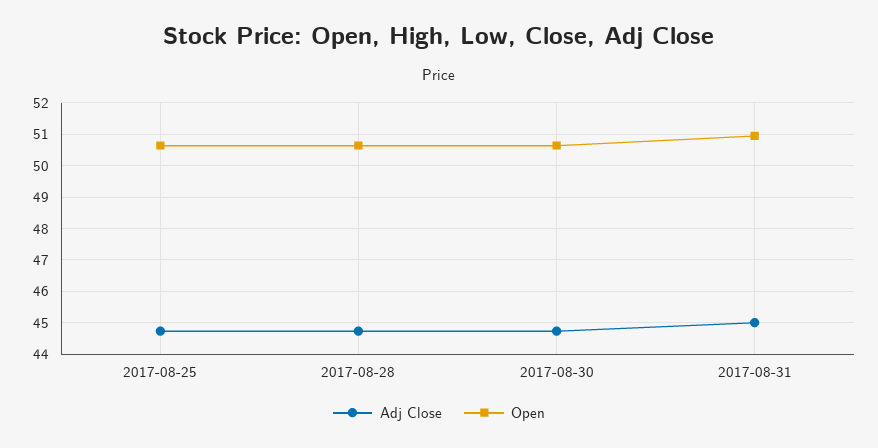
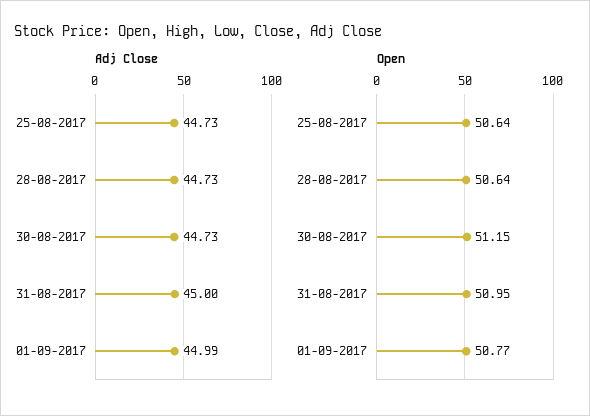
Open, 2017-08-30: 50.6 -> 51.15
Adj Close, 01-09-2017: none -> 44.99
Open, 01-09-2017: none -> 50.77

